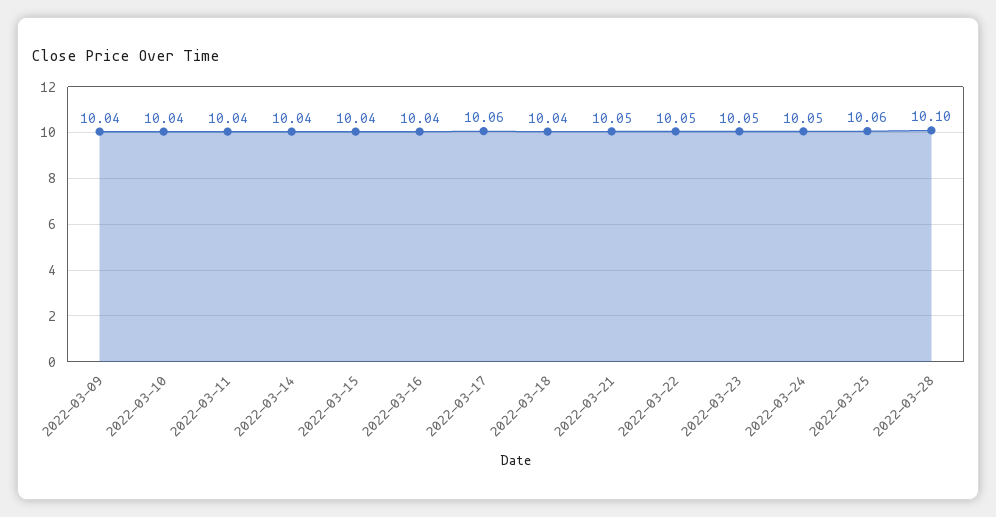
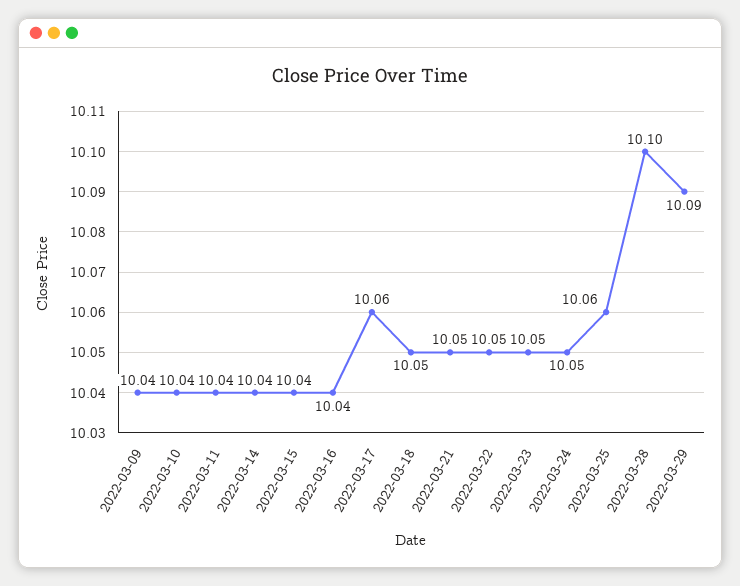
2022-03-18: 10.04 -> 10.05
2022-03-29: none -> 10.09

